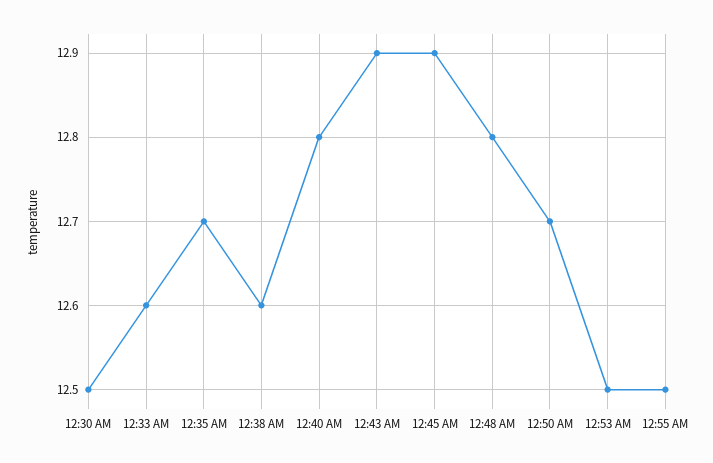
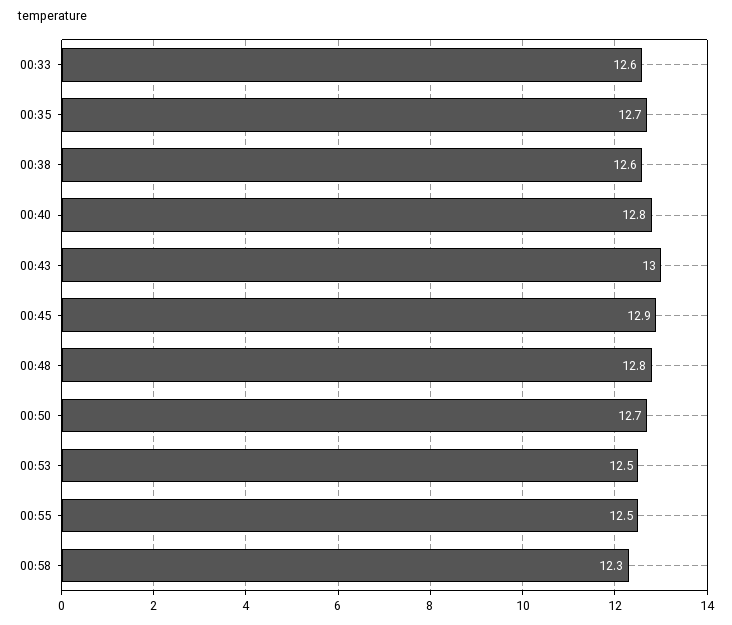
12:30 AM: 12.5 -> none
12:43 AM: 12.9 -> 13
00:58: none -> 12.3

